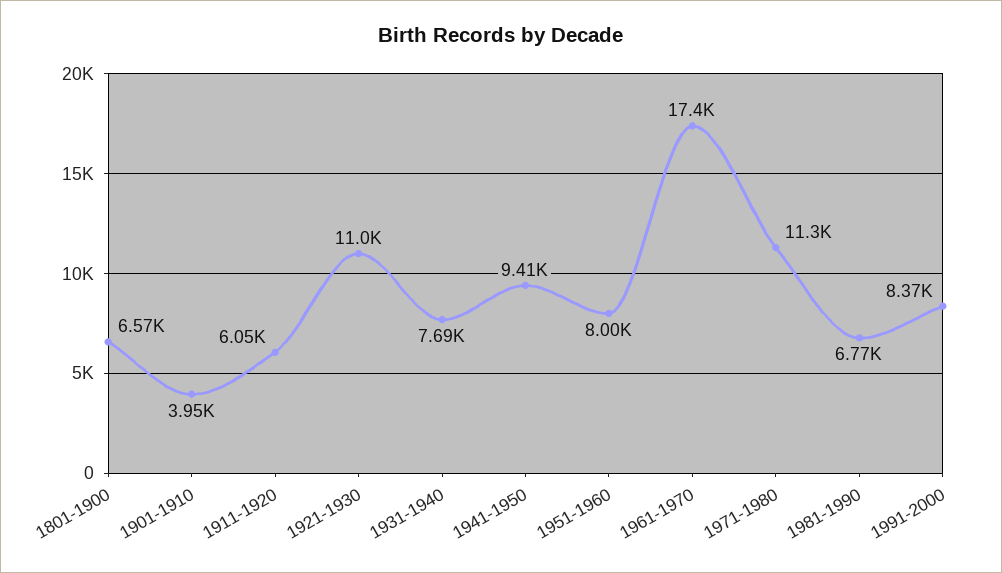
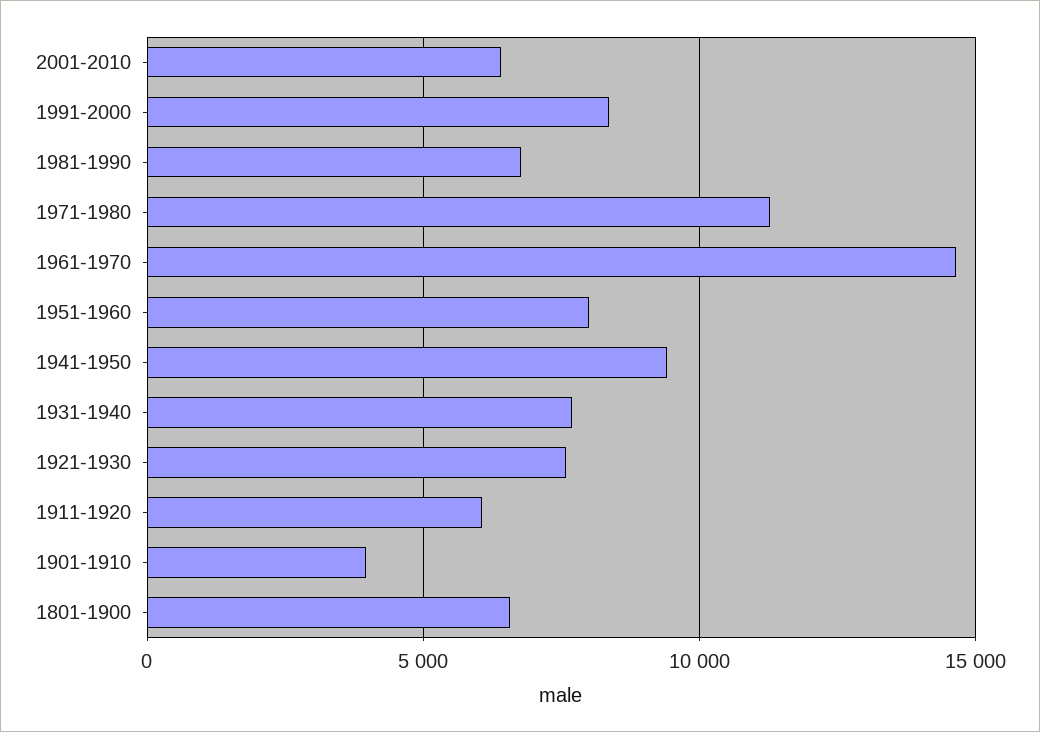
1921-1930: 11000 -> 7500
1961-1970: 17400 -> 14500
2001-2010: none -> 6500

